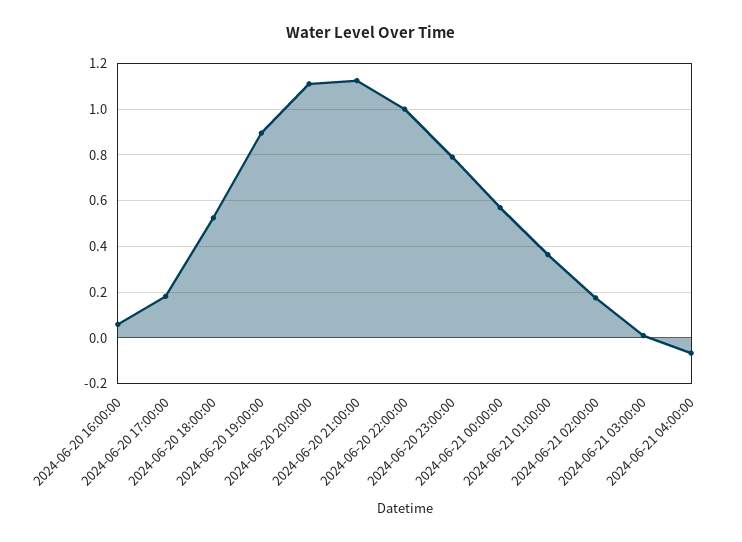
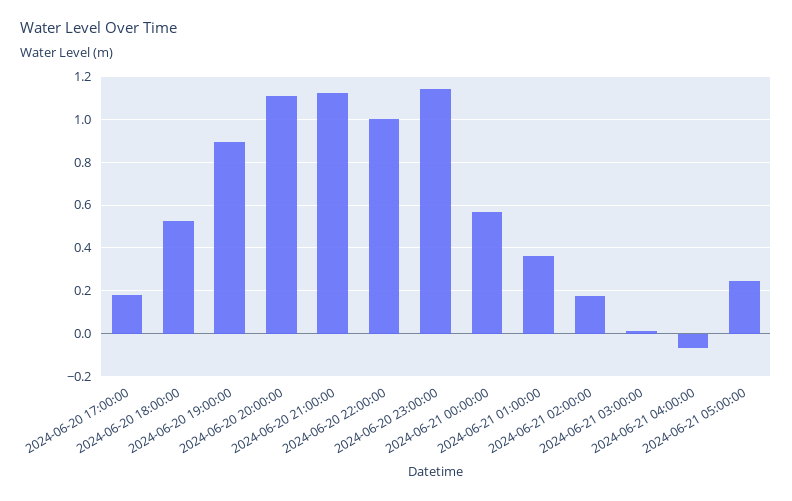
2024-06-20 16:00:00: 0.05 -> none
2024-06-20 23:00:00: 0.8 -> 1.15
2024-06-21 05:00:00: none -> 0.25

